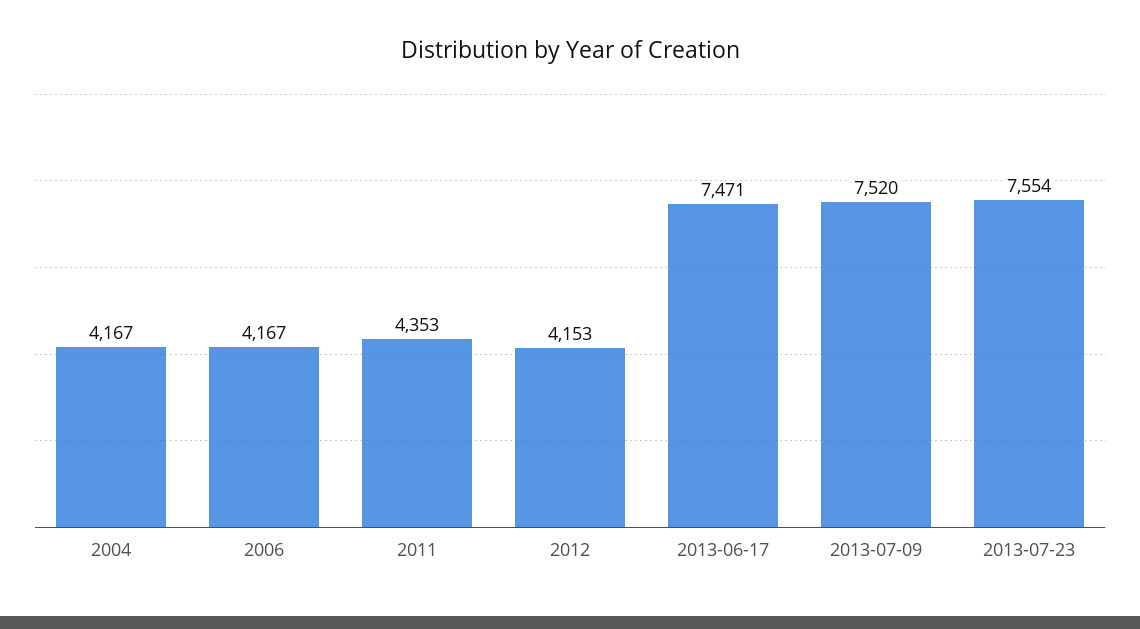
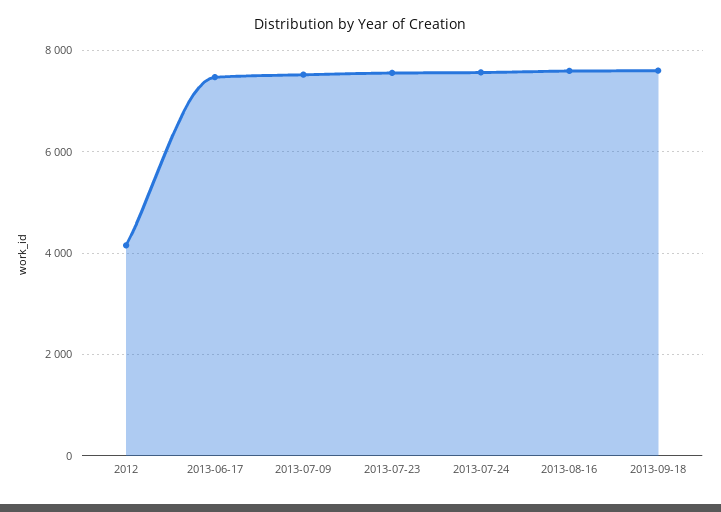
2004: 4167 -> none
2006: 4167 -> none
2011: 4353 -> none
2013-07-24: none -> 7600
2013-08-16: none -> 7600
2013-09-18: none -> 7600

